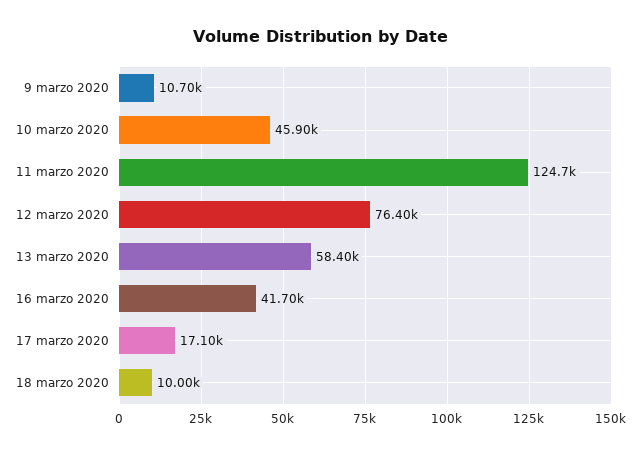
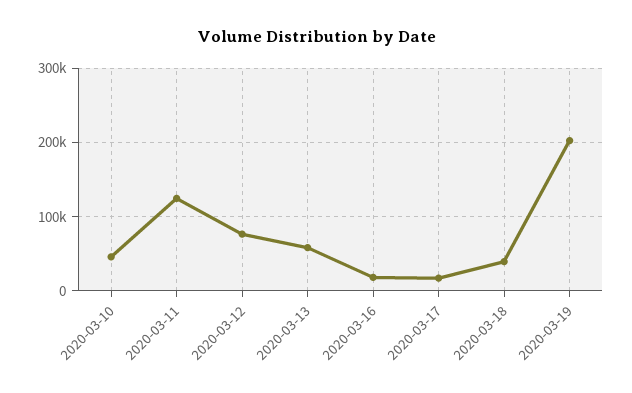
9 marzo 2020: 10700 -> none
16 marzo 2020: 41700 -> 20000
18 marzo 2020: 10000 -> 40000
2020-03-19: none -> 200000

